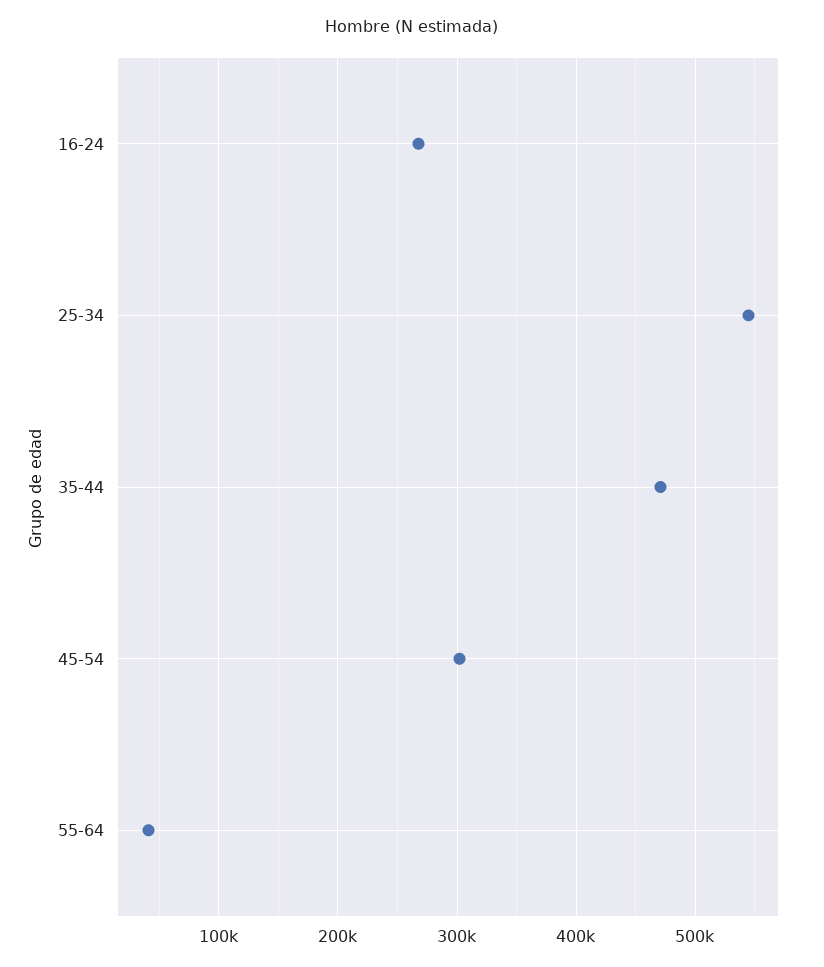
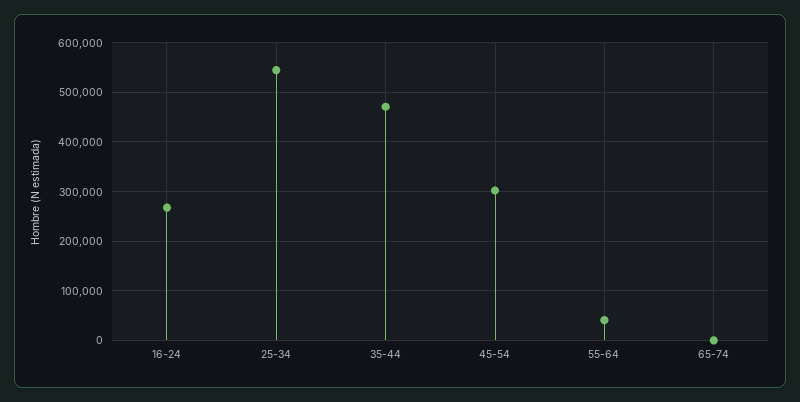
65-74: none -> 0

